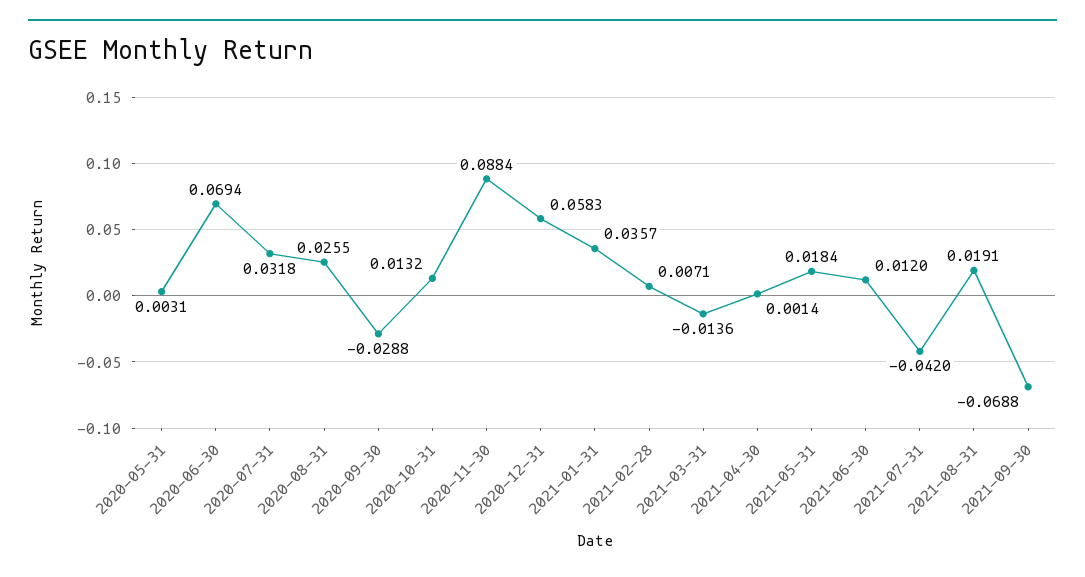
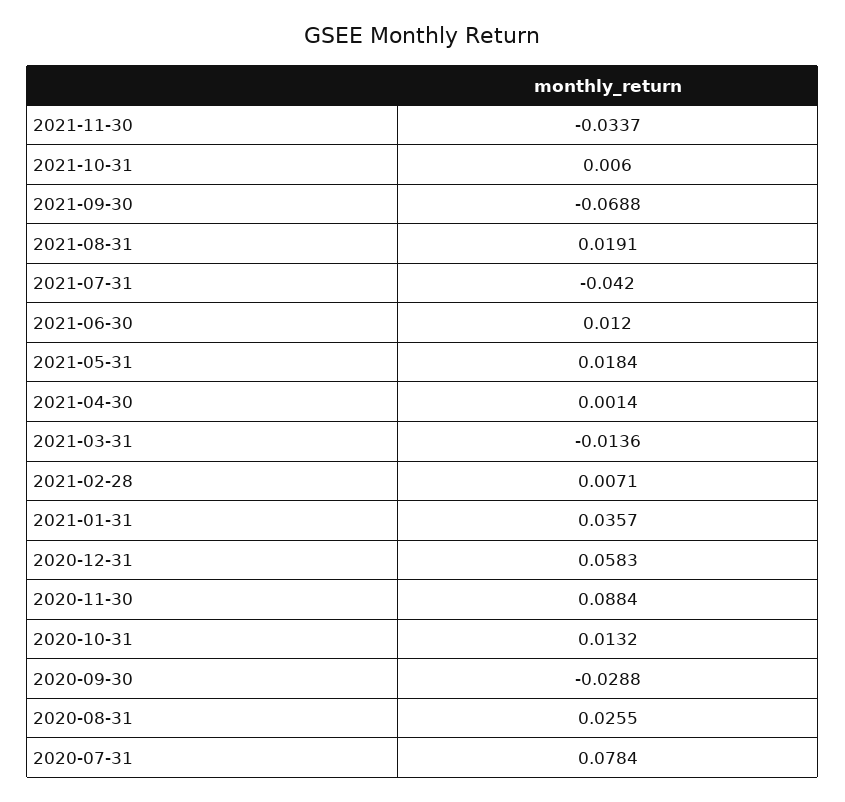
2020-05-31: 0.0031 -> none
2020-06-30: 0.0694 -> none
2020-07-31: 0.0318 -> 0.0784
2021-11-30: none -> -0.0337
2021-10-31: none -> 0.006

